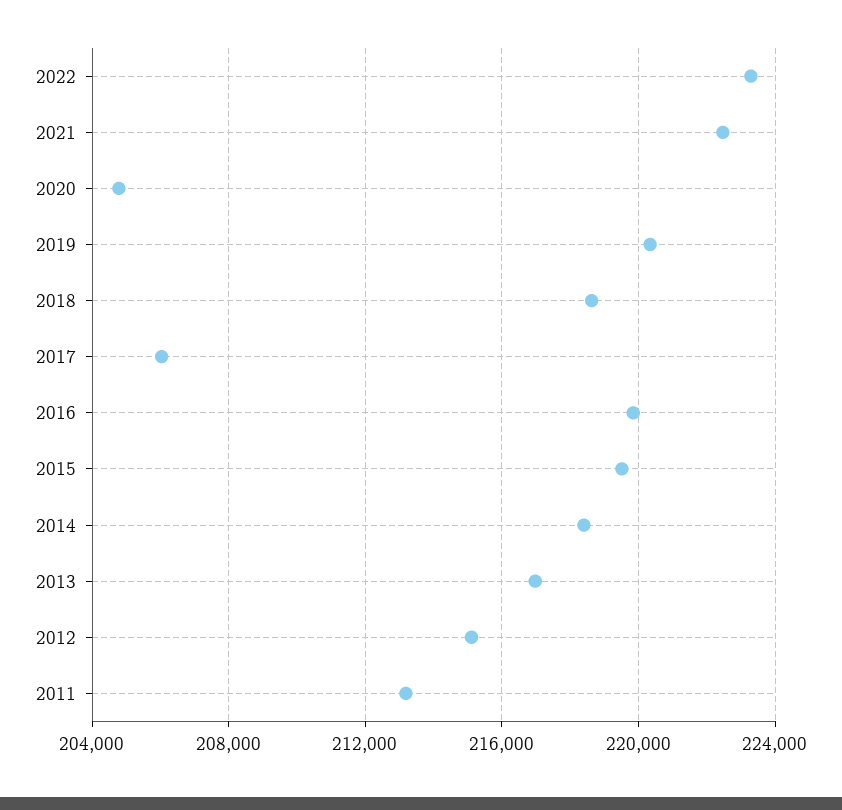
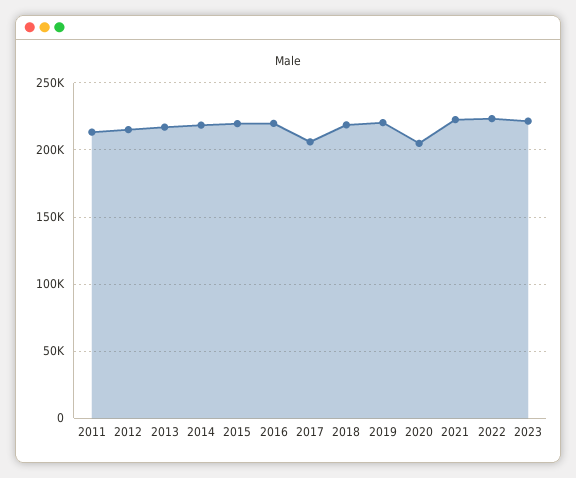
2023: none -> 220000

